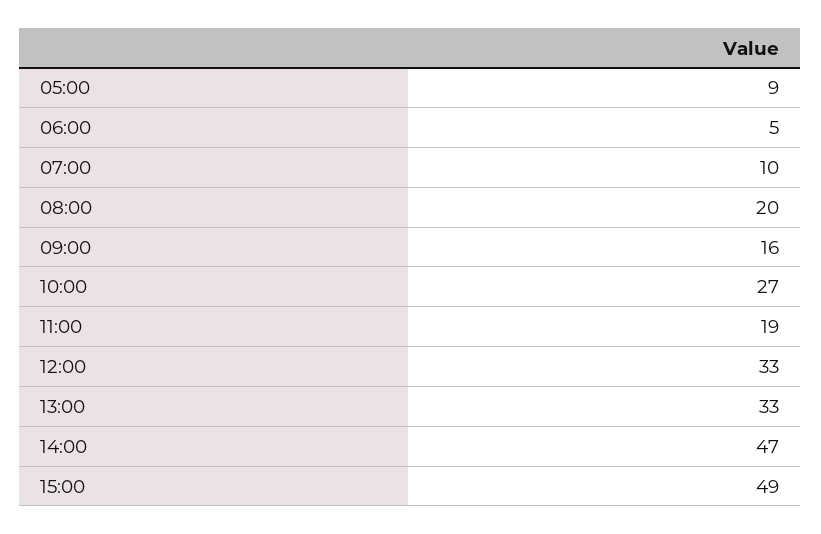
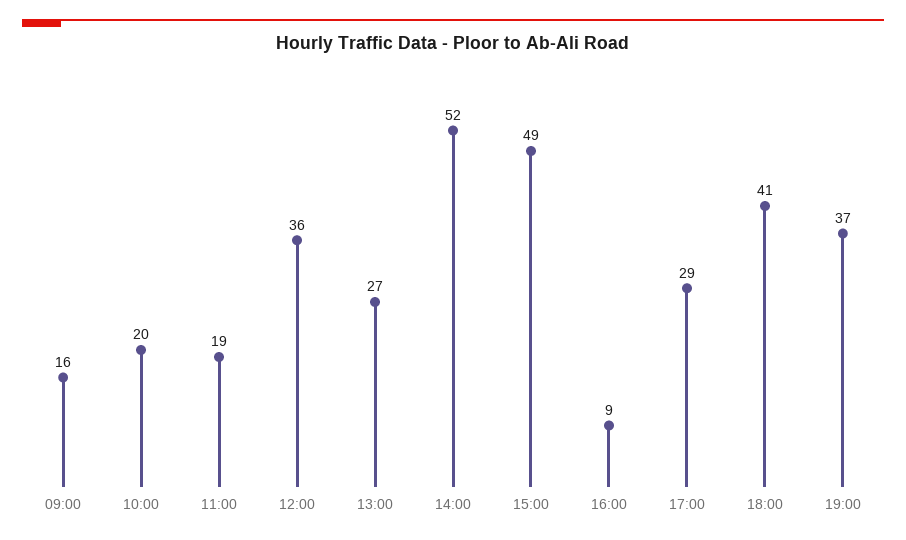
05:00: 9 -> none
06:00: 5 -> none
07:00: 10 -> none
08:00: 20 -> none
10:00: 27 -> 20
12:00: 33 -> 36
13:00: 33 -> 27
14:00: 47 -> 52
16:00: none -> 9
17:00: none -> 29
18:00: none -> 41
19:00: none -> 37

